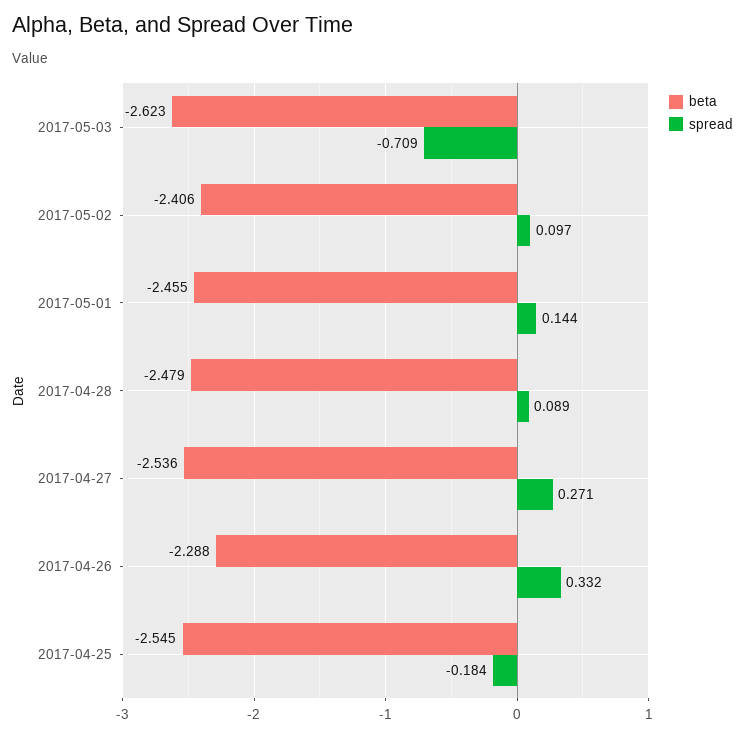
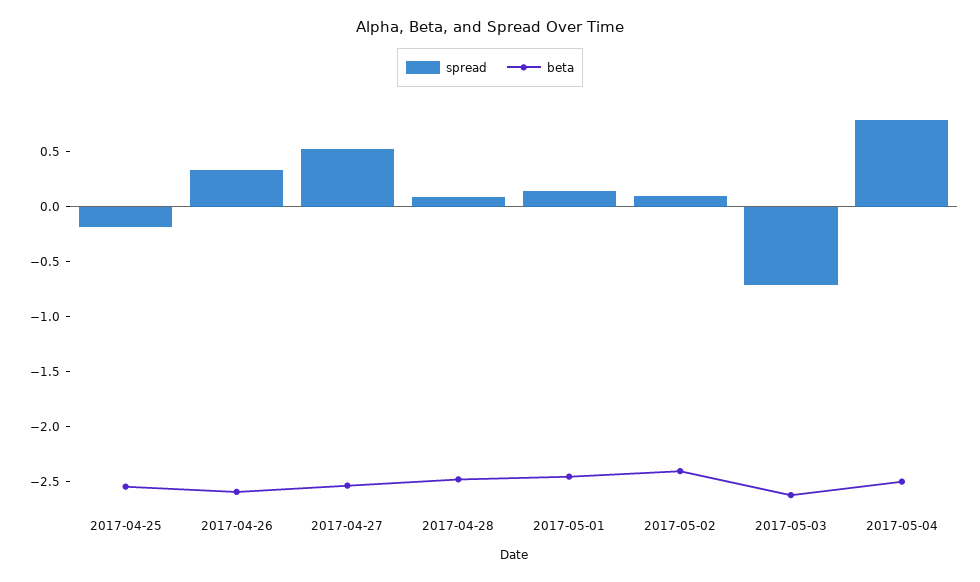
spread, 2017-04-27: 0.271 -> 0.5
beta, 2017-04-26: -2.288 -> -2.6
spread, 2017-05-04: none -> 0.8
beta, 2017-05-04: none -> -2.5

